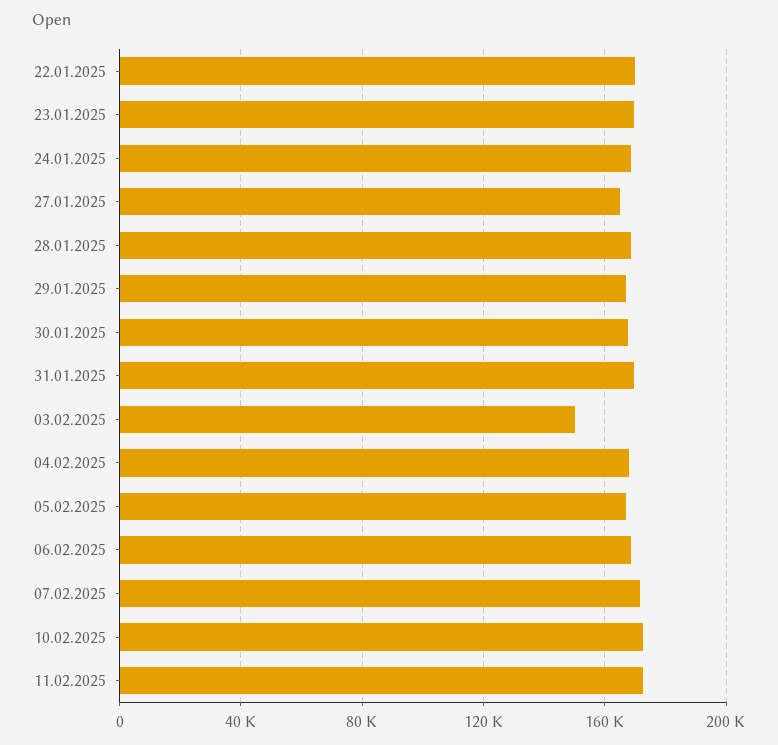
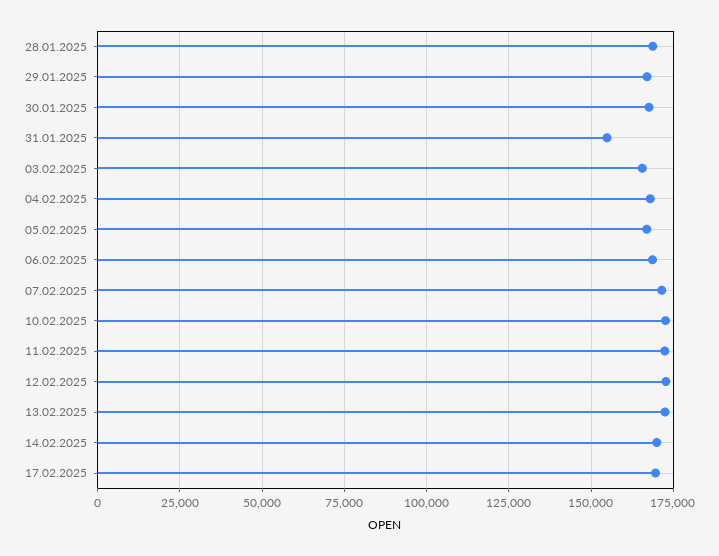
22.01.2025: 170000 -> none
23.01.2025: 170000 -> none
24.01.2025: 170000 -> none
27.01.2025: 165000 -> none
31.01.2025: 170000 -> 155000
03.02.2025: 150000 -> 165000
12.02.2025: none -> 172500
13.02.2025: none -> 172500
14.02.2025: none -> 170000
17.02.2025: none -> 170000

